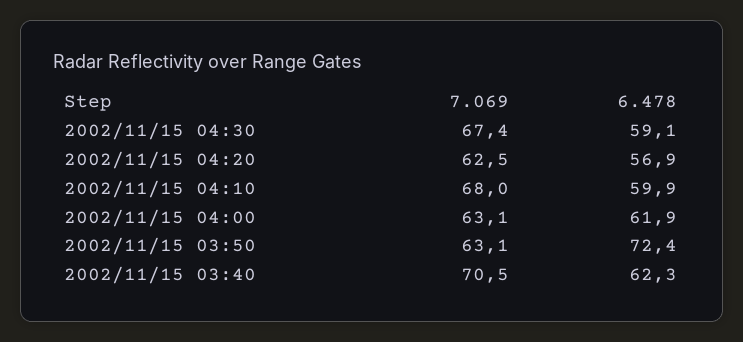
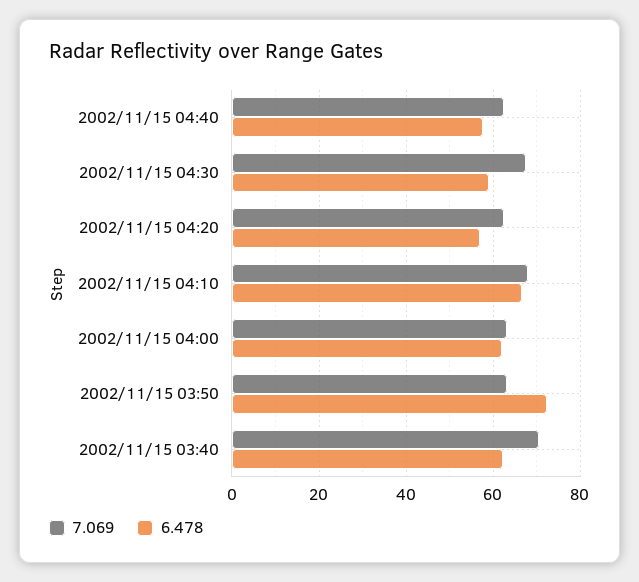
6.478, 2002/11/15 04:10: 59.9 -> 66
7.069, 2002/11/15 04:40: none -> 62
6.478, 2002/11/15 04:40: none -> 58

